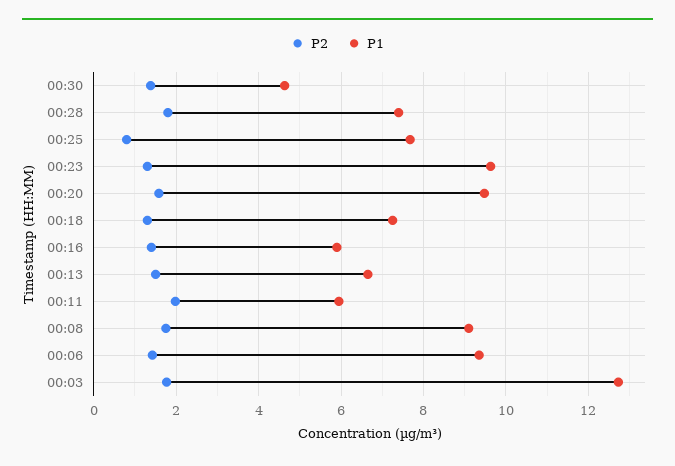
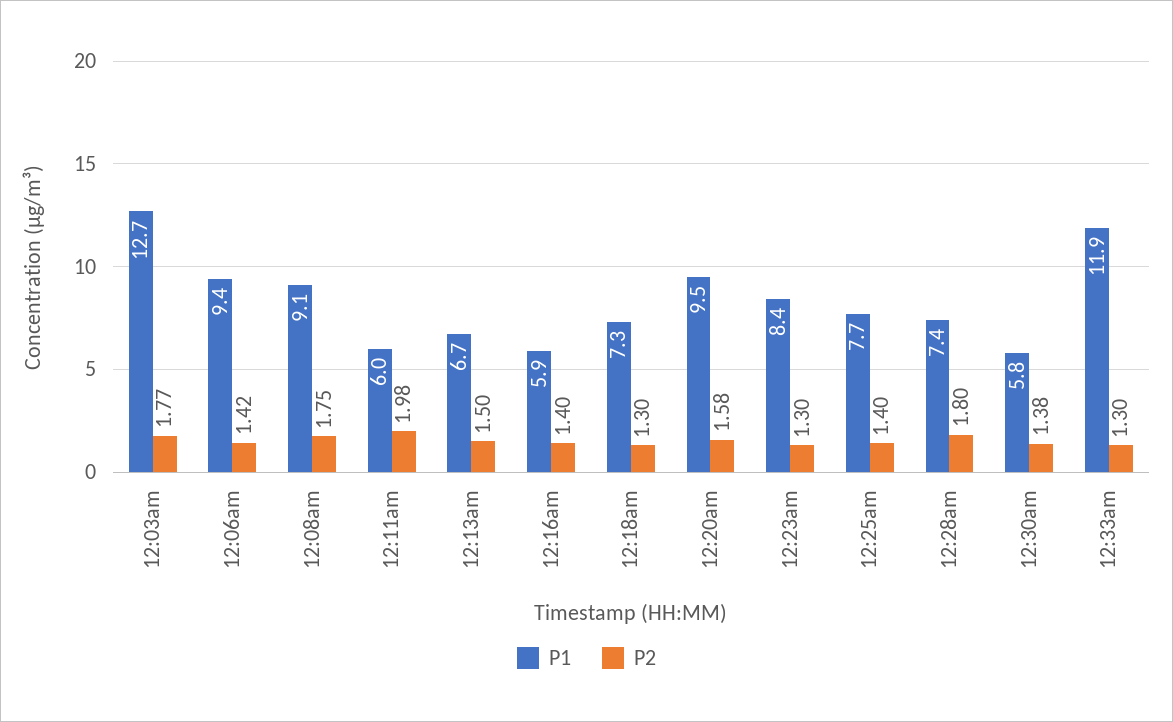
P1, 00:30: 4.6 -> 5.8
P2, 00:25: 0.8 -> 1.4
P1, 00:23: 9.6 -> 8.4
P1, 12:33am: none -> 11.9
P2, 12:33am: none -> 1.3

